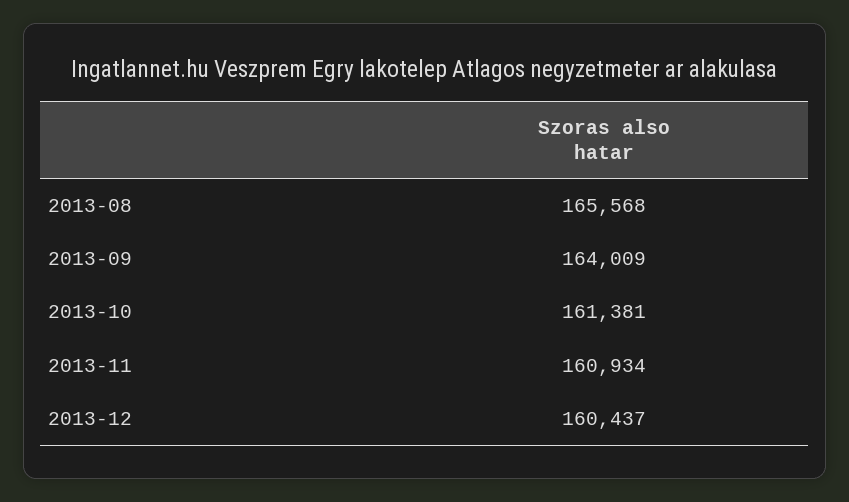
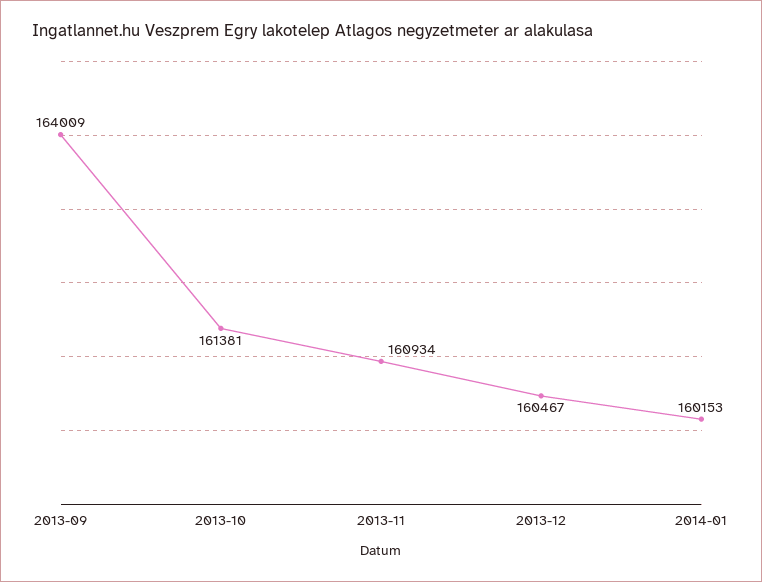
2013-08: 165568 -> none
2013-12: 160437 -> 160467
2014-01: none -> 160153

